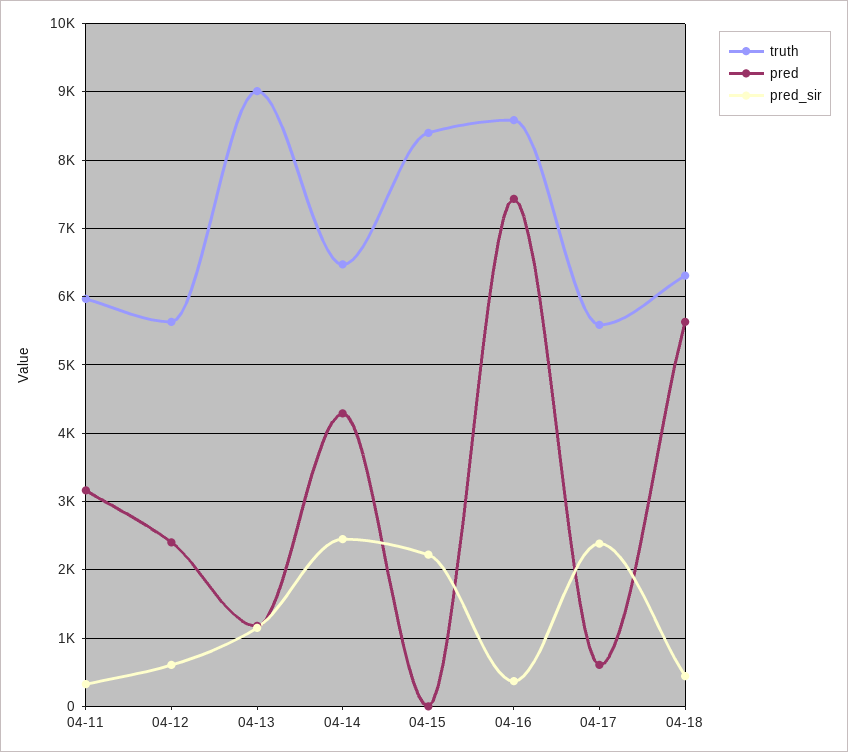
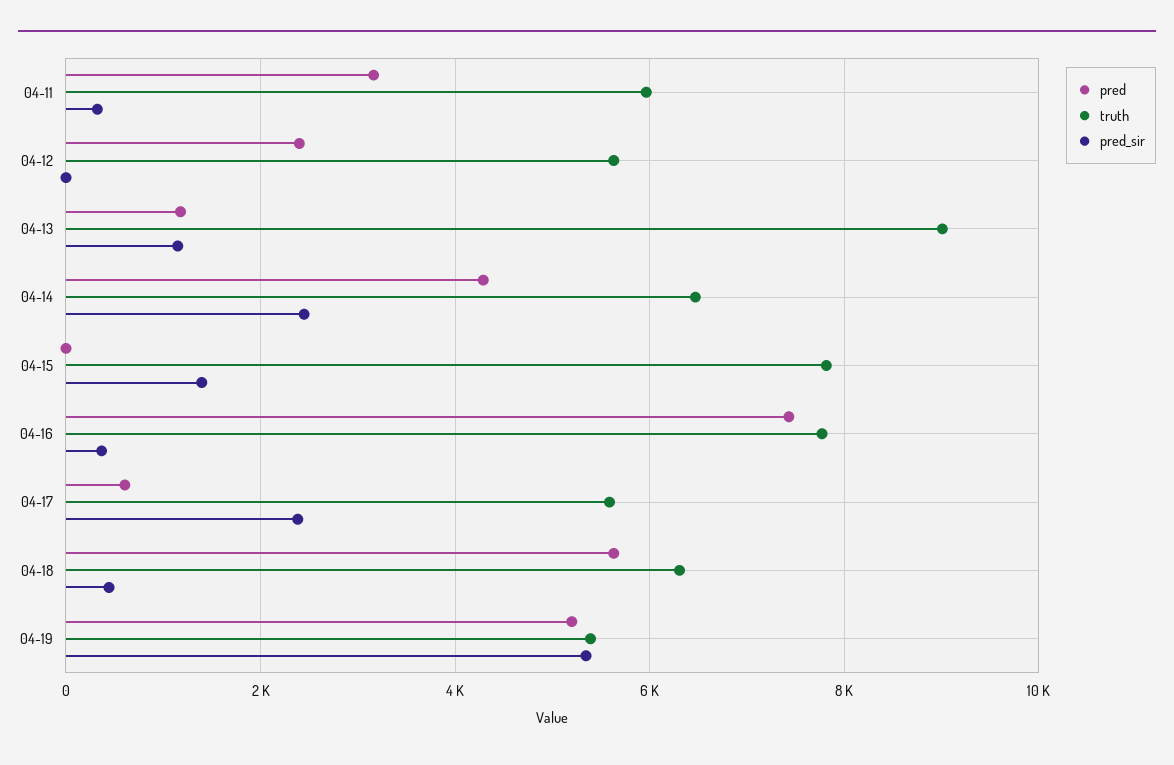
pred_sir, 04-12: 600 -> 0
truth, 04-15: 8400 -> 7800
pred_sir, 04-15: 2200 -> 1400
truth, 04-16: 8600 -> 7800
pred, 04-19: none -> 5200
truth, 04-19: none -> 5400
pred_sir, 04-19: none -> 5400

